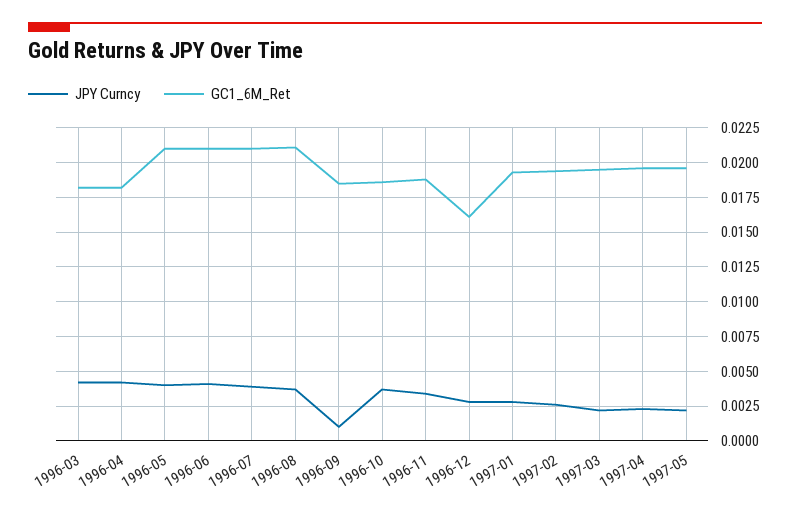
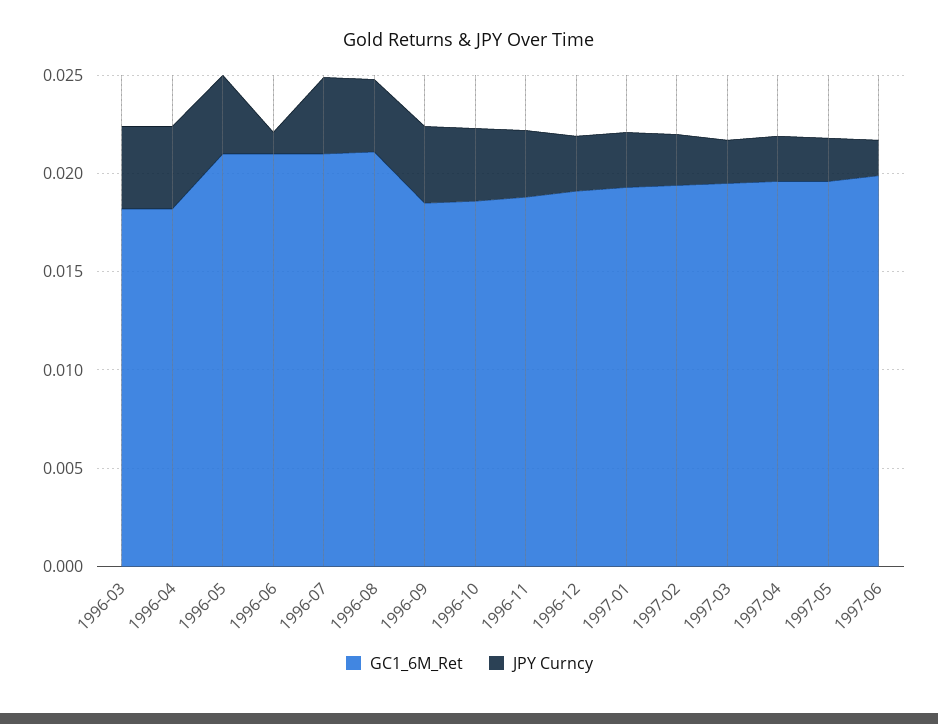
JPY Curncy, 1996-06: 0.004 -> 0.001
JPY Curncy, 1996-09: 0.001 -> 0.004
GC1_6M_Ret, 1996-12: 0.016 -> 0.019
GC1_6M_Ret, 1997-06: none -> 0.02
JPY Curncy, 1997-06: none -> 0.002

